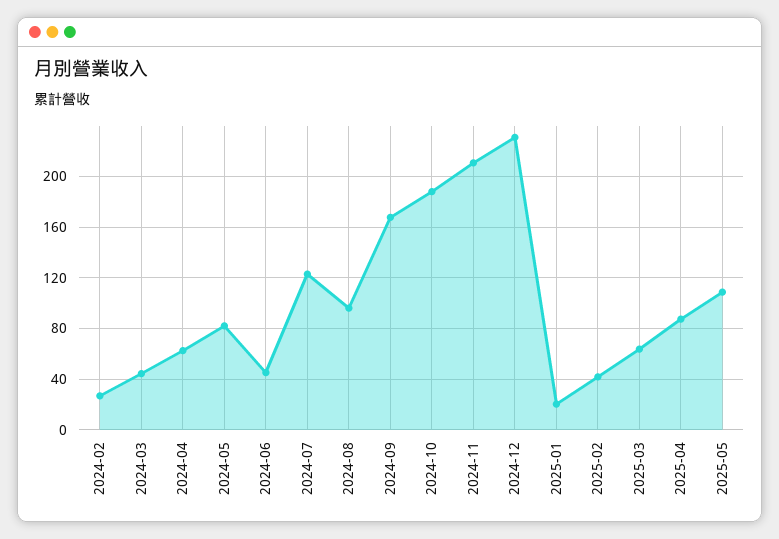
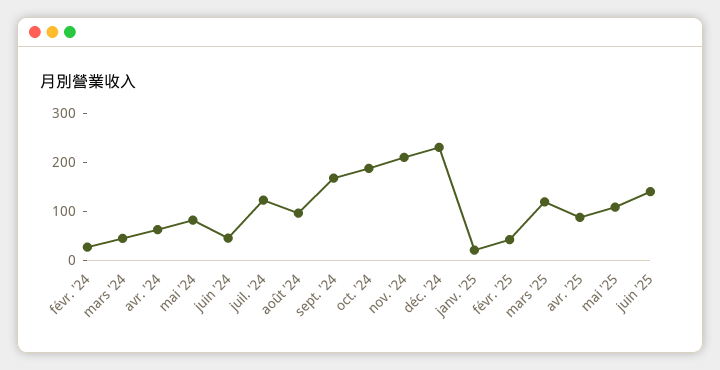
2025-03: 65 -> 120
juin '25: none -> 140

